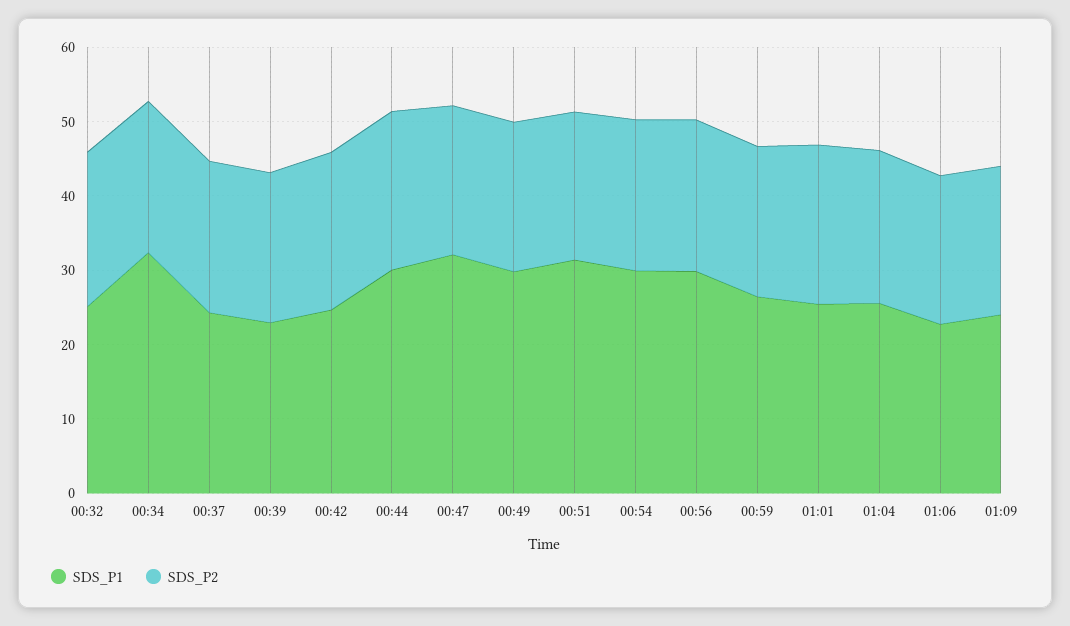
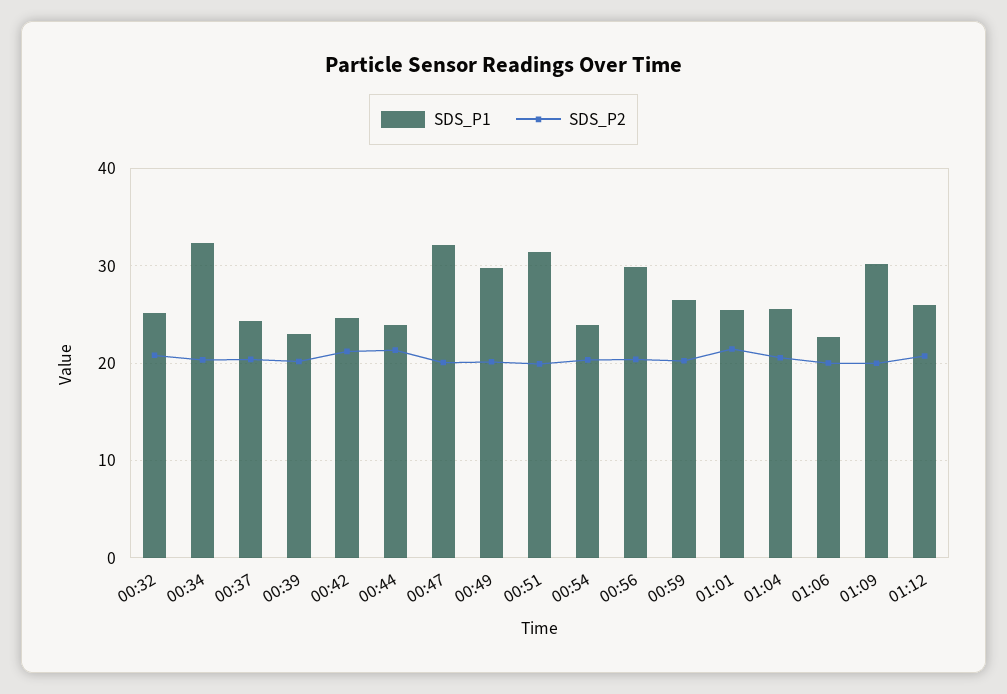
SDS_P1, 00:44: 30 -> 24
SDS_P1, 00:54: 30 -> 24
SDS_P1, 01:09: 24 -> 30
SDS_P1, 01:12: none -> 26
SDS_P2, 01:12: none -> 21

